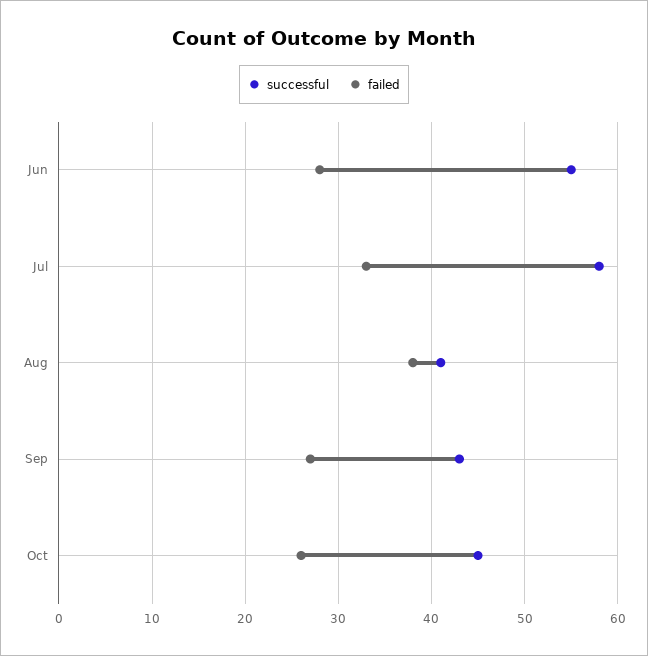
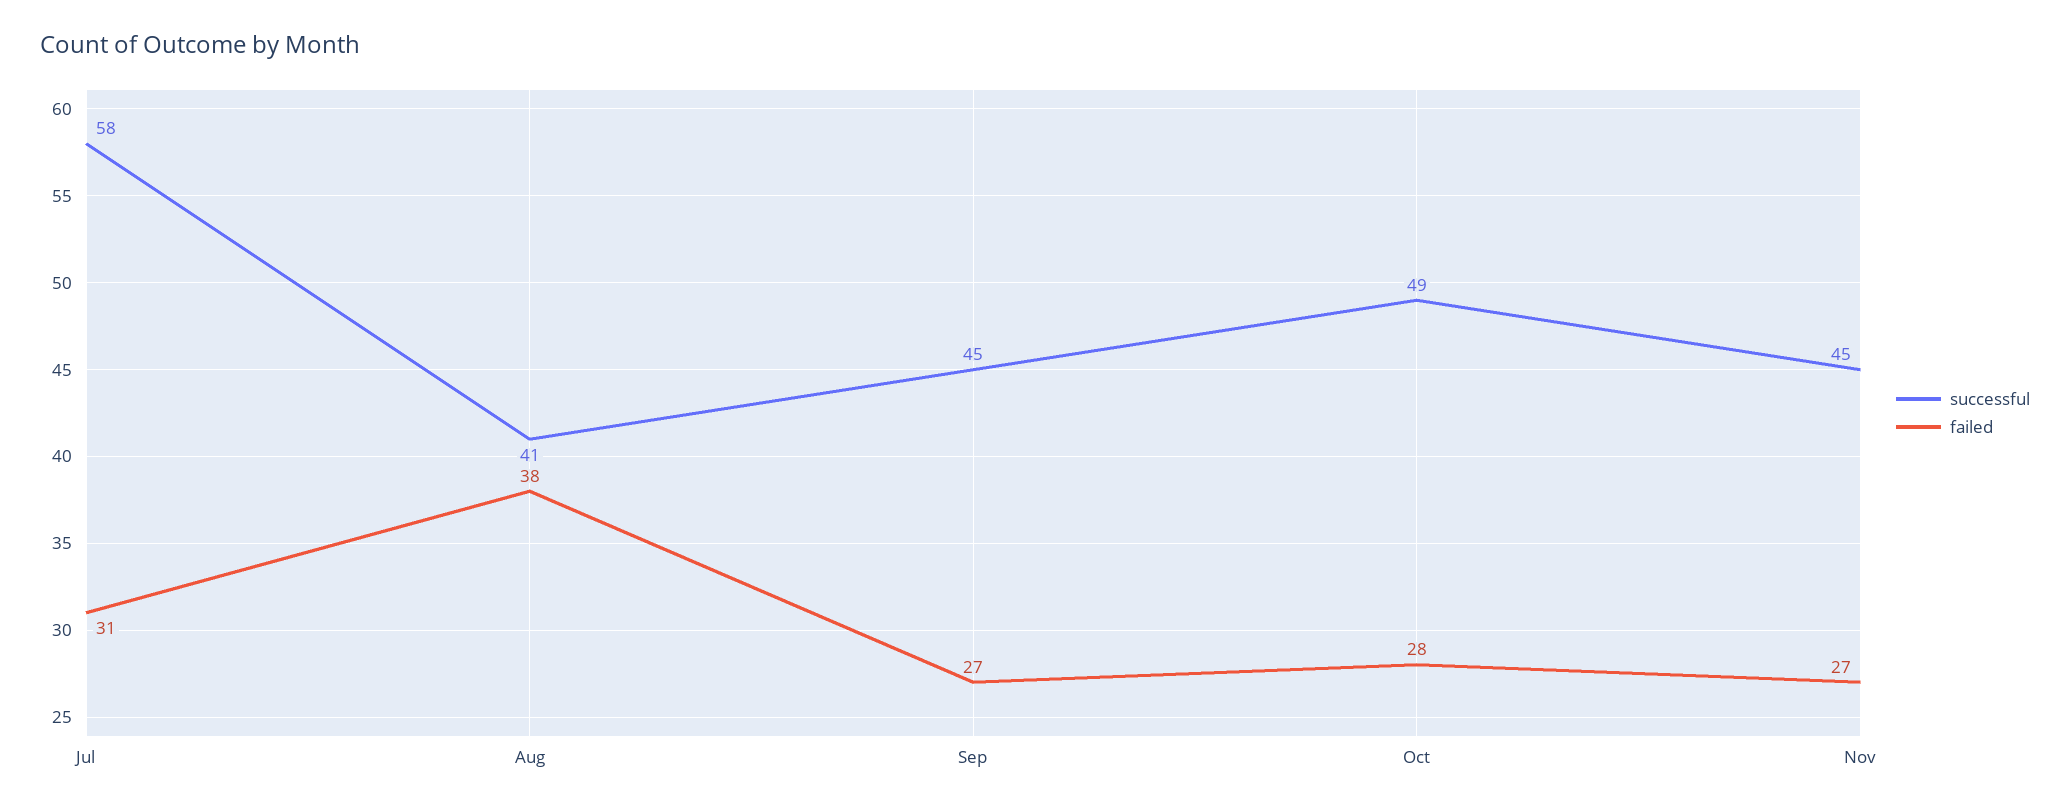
successful, Jun: 55 -> none
failed, Jun: 28 -> none
failed, Jul: 33 -> 31
successful, Sep: 43 -> 45
successful, Oct: 45 -> 49
failed, Oct: 26 -> 28
successful, Nov: none -> 45
failed, Nov: none -> 27

